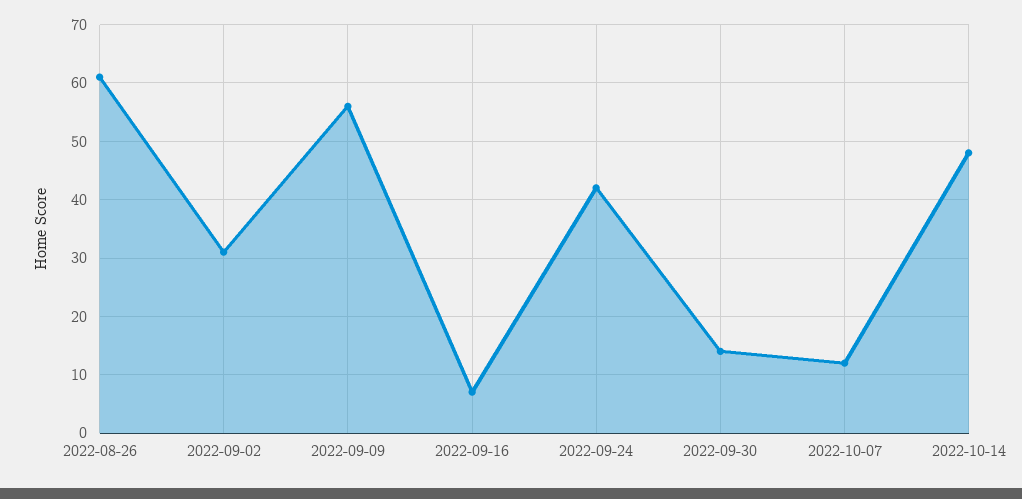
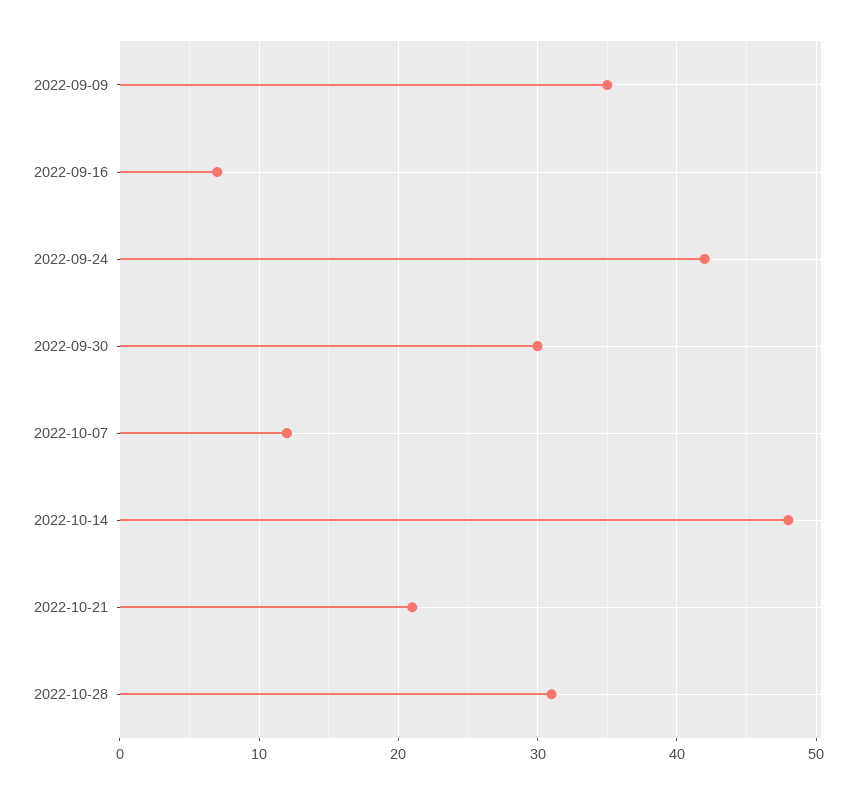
2022-08-26: 60 -> none
2022-09-02: 30 -> none
2022-09-09: 55 -> 35
2022-09-30: 15 -> 30
2022-10-21: none -> 21
2022-10-28: none -> 31

